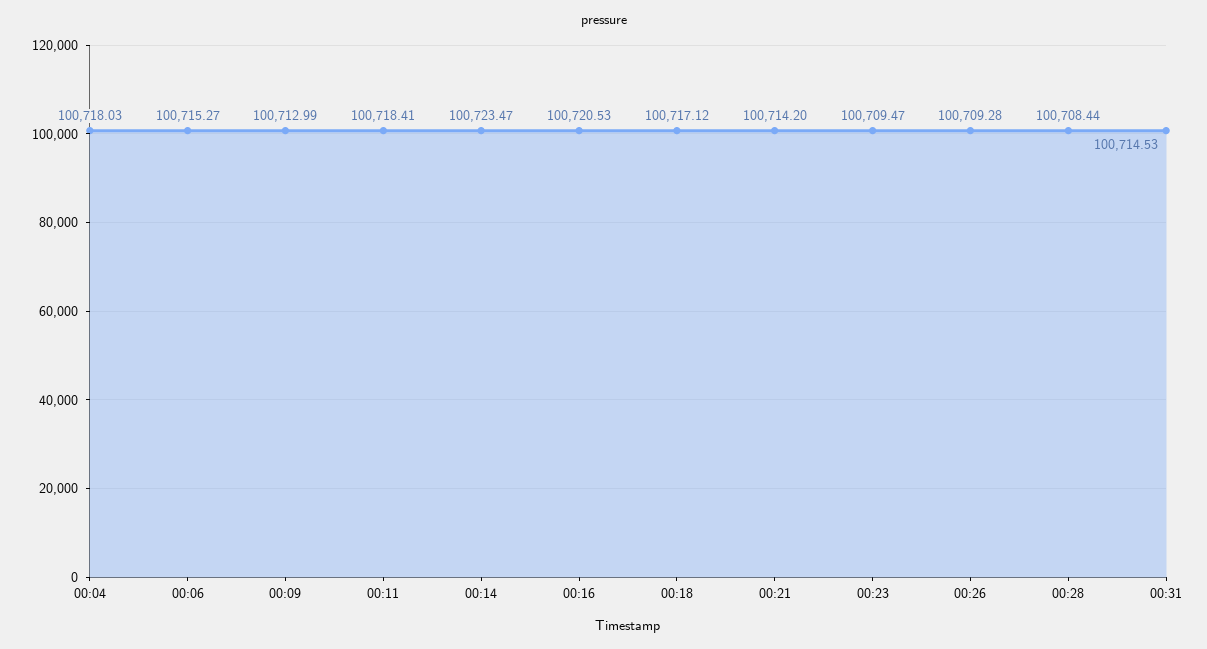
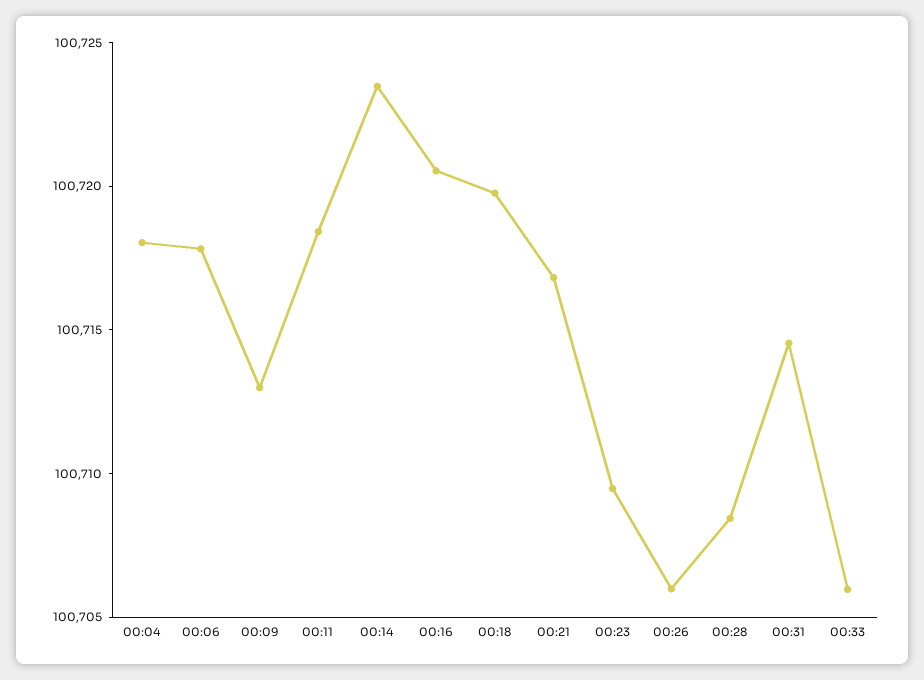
00:06: 100715.27 -> 100718
00:18: 100717.12 -> 100720
00:21: 100714.2 -> 100717
00:26: 100709.28 -> 100706
00:33: none -> 100706

